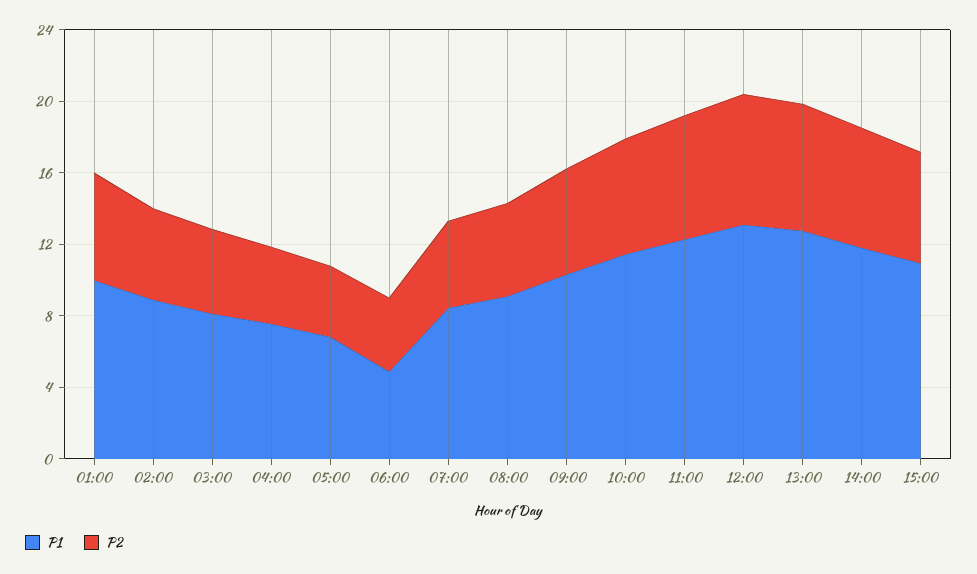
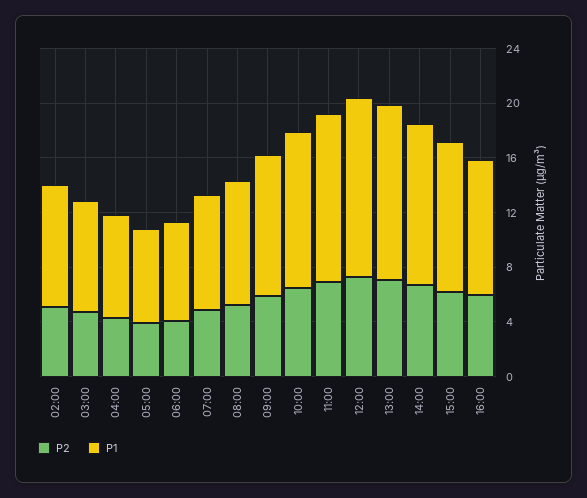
P1, 01:00: 10 -> none
P2, 01:00: 6 -> none
P1, 06:00: 5 -> 7
P2, 16:00: none -> 6
P1, 16:00: none -> 10

